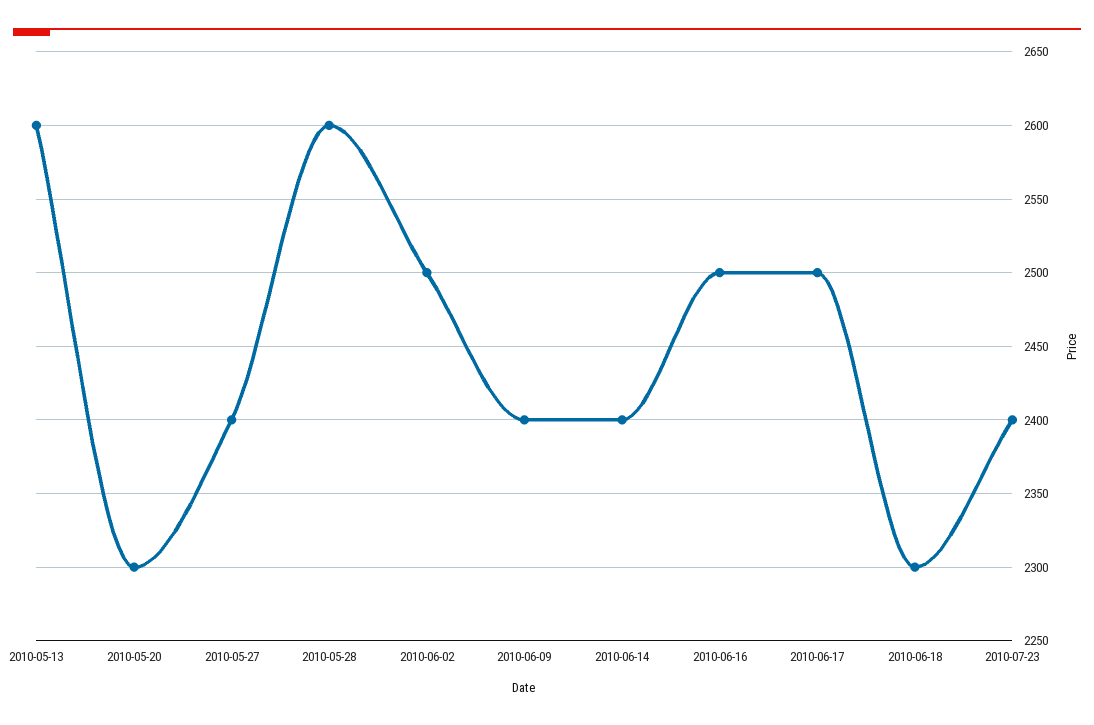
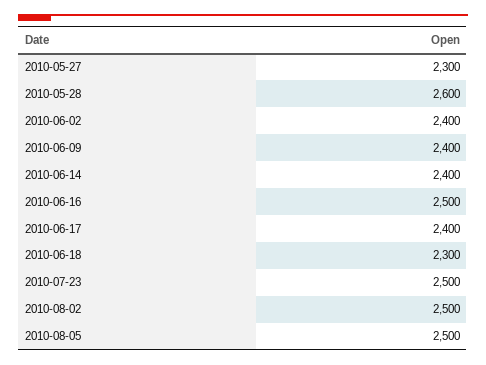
2010-05-13: 2600 -> none
2010-05-20: 2300 -> none
2010-05-27: 2400 -> 2300
2010-06-02: 2500 -> 2400
2010-06-17: 2500 -> 2400
2010-07-23: 2400 -> 2500
2010-08-02: none -> 2500
2010-08-05: none -> 2500

